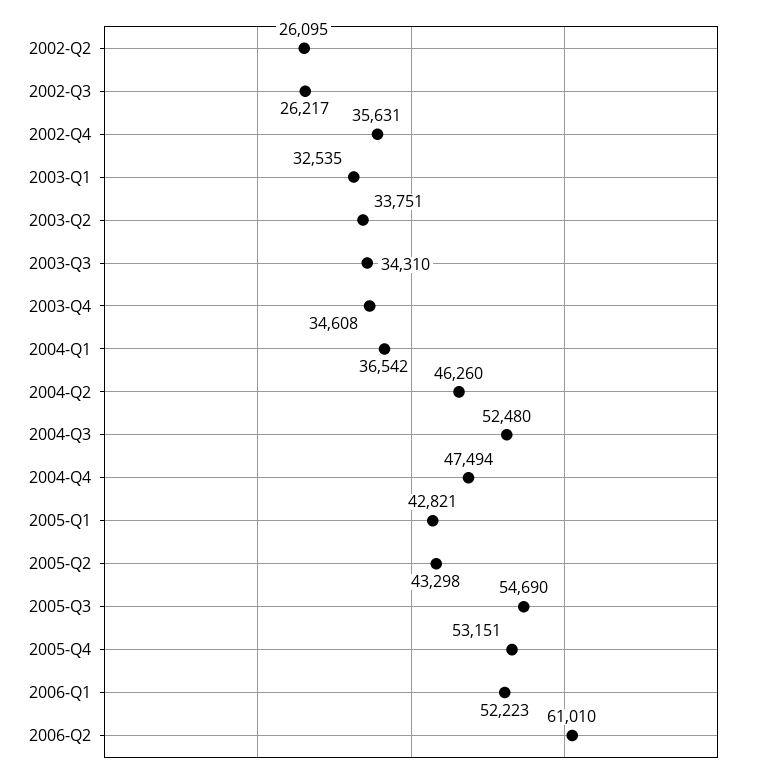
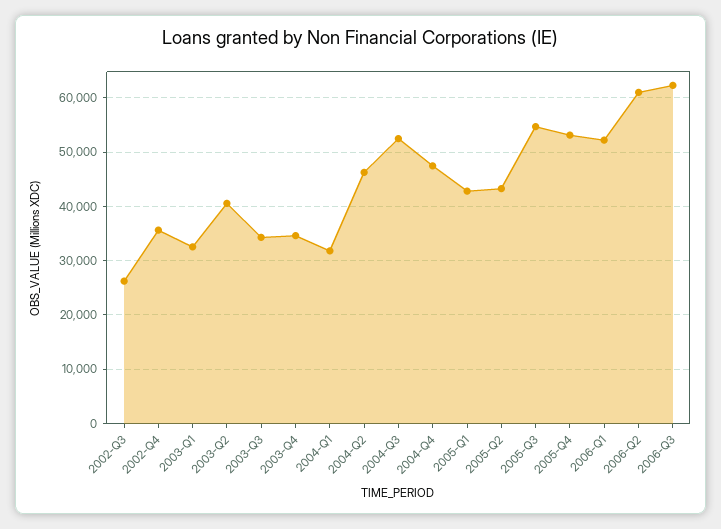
2002-Q2: 26095 -> none
2003-Q2: 33751 -> 40000
2004-Q1: 36542 -> 32000
2006-Q3: none -> 62000

